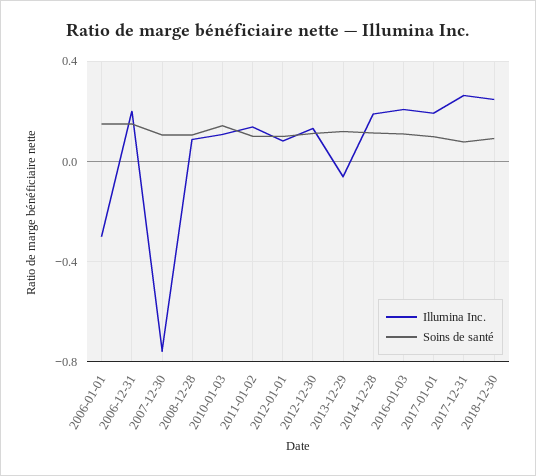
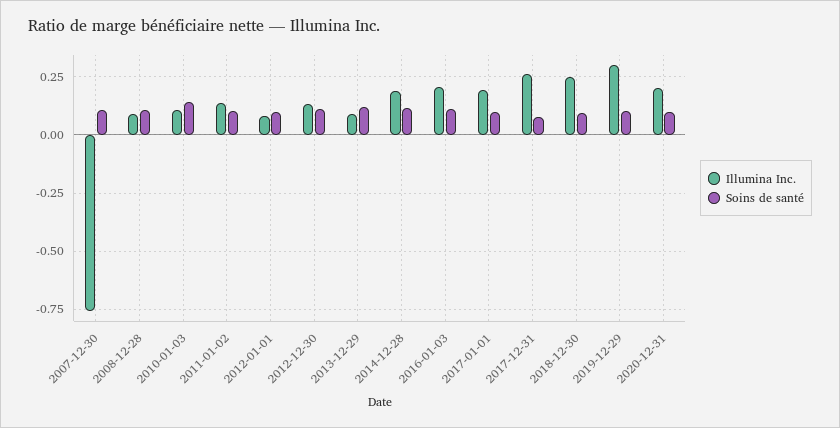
Illumina Inc., 2006-01-01: -0.3 -> none
Soins de santé, 2006-01-01: 0.15 -> none
Illumina Inc., 2006-12-31: 0.2 -> none
Soins de santé, 2006-12-31: 0.15 -> none
Illumina Inc., 2013-12-29: -0.05 -> 0.1
Illumina Inc., 2019-12-29: none -> 0.3
Soins de santé, 2019-12-29: none -> 0.1
Illumina Inc., 2020-12-31: none -> 0.2
Soins de santé, 2020-12-31: none -> 0.1

